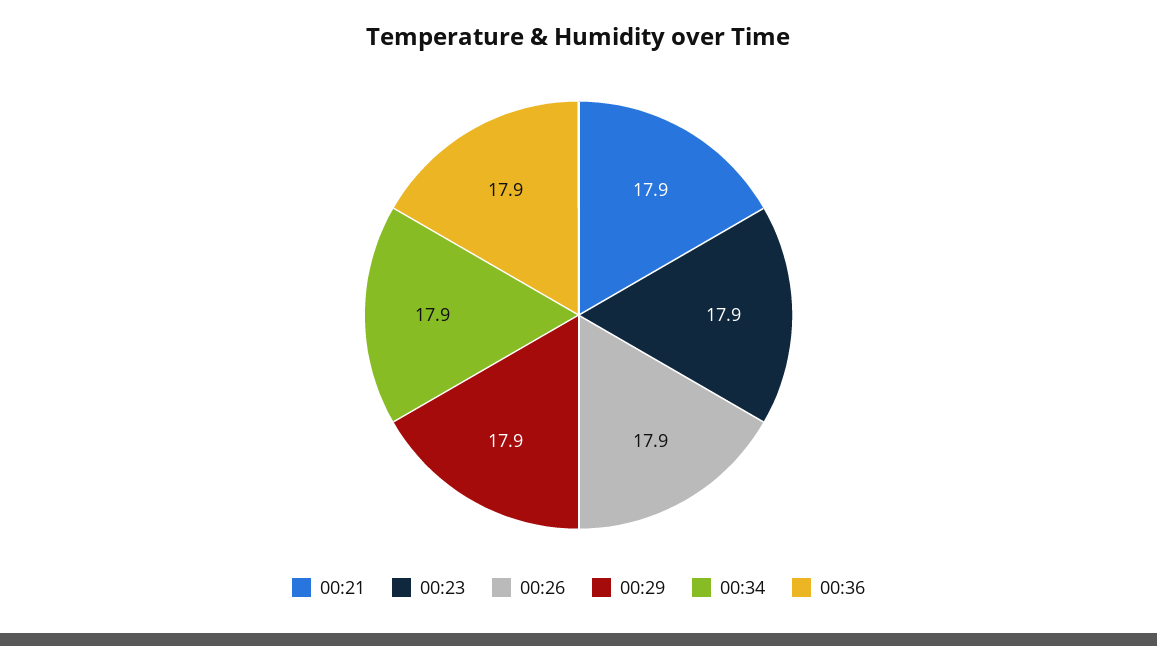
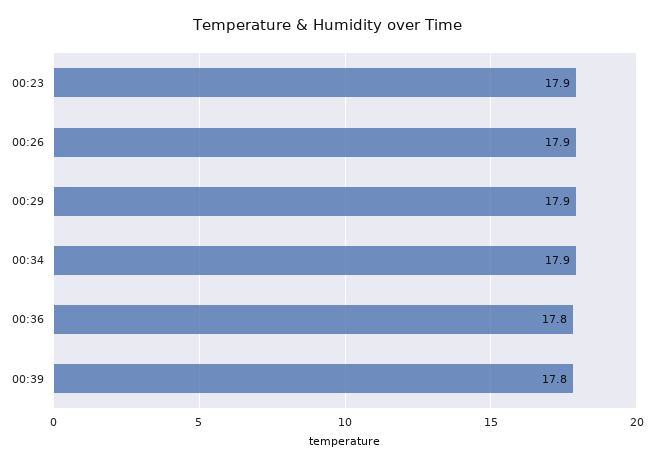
00:21: 17.9 -> none
00:36: 17.9 -> 17.8
00:39: none -> 17.8

